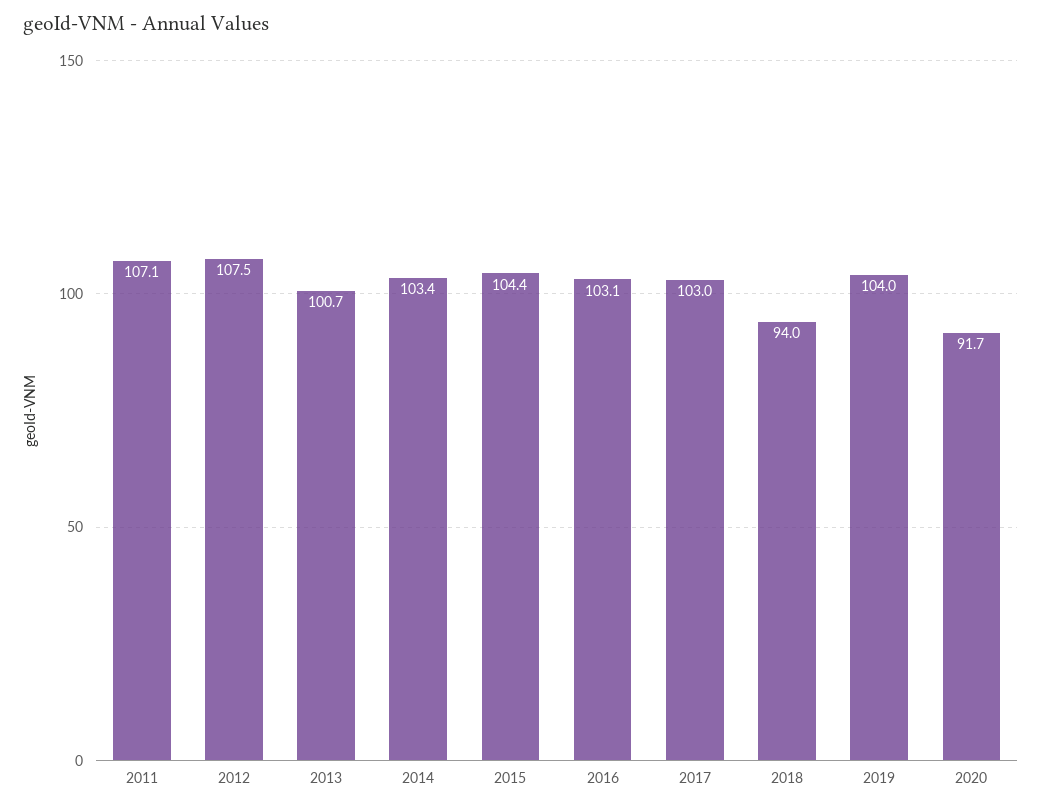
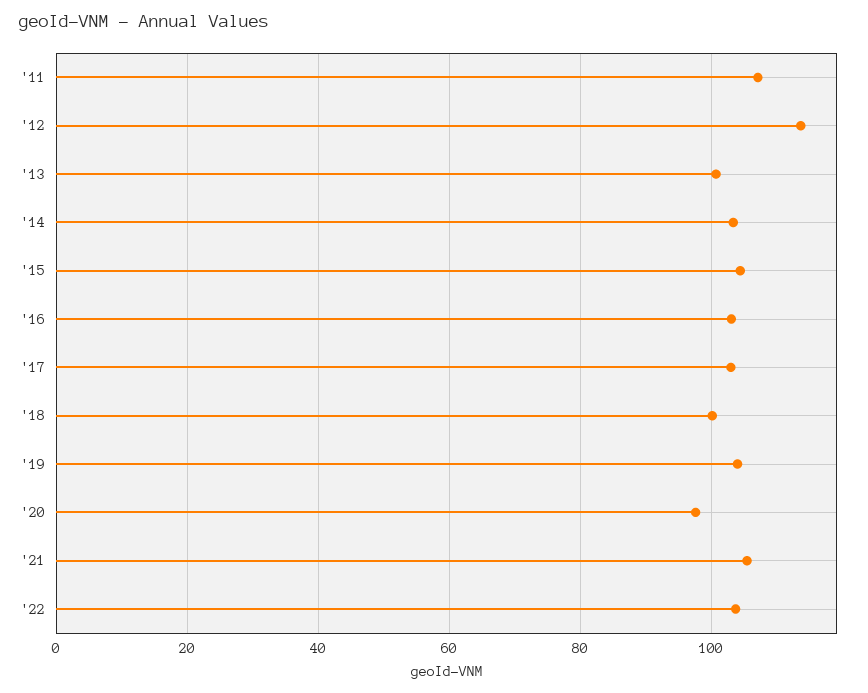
2012: 107.5 -> 114
2018: 94 -> 100
2020: 91.7 -> 98
'21: none -> 106
'22: none -> 104

